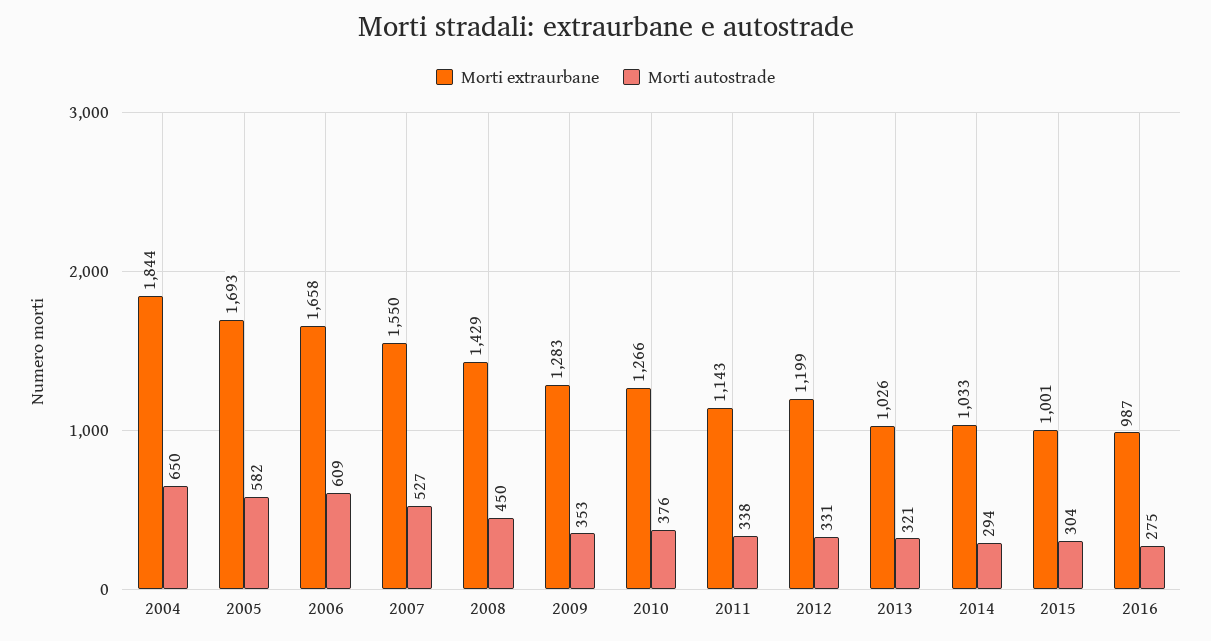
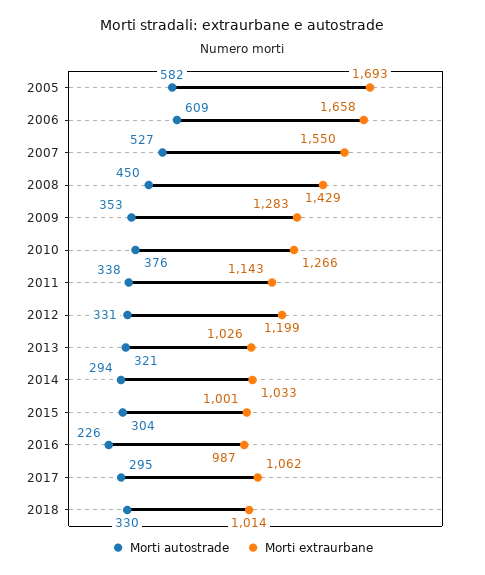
Morti extraurbane, 2004: 1844 -> none
Morti autostrade, 2004: 650 -> none
Morti autostrade, 2016: 275 -> 226
Morti autostrade, 2017: none -> 295
Morti extraurbane, 2017: none -> 1062
Morti autostrade, 2018: none -> 330
Morti extraurbane, 2018: none -> 1014

